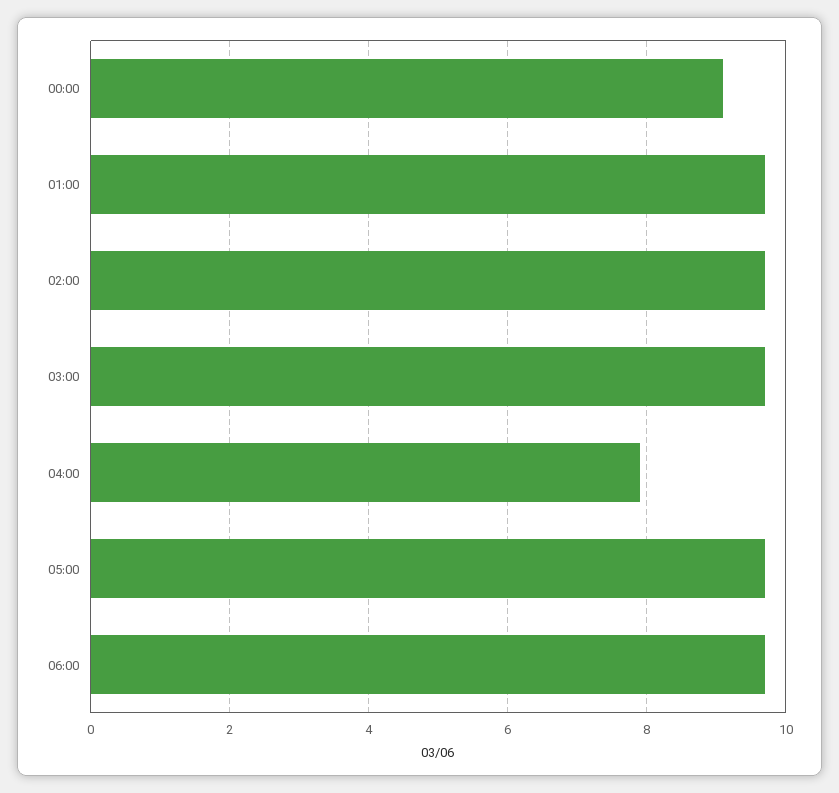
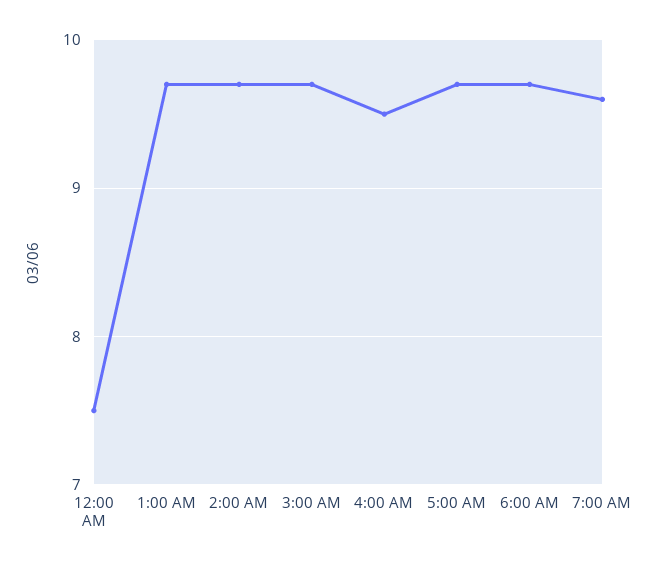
00:00: 9 -> 7.5
04:00: 8 -> 9.5
7:00 AM: none -> 9.6

